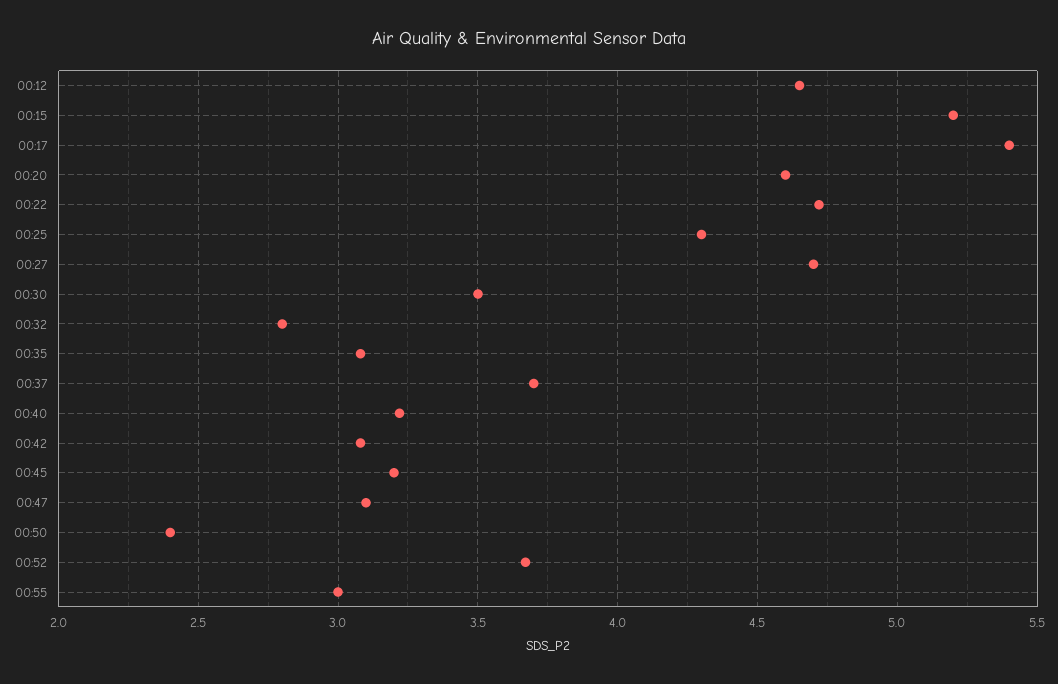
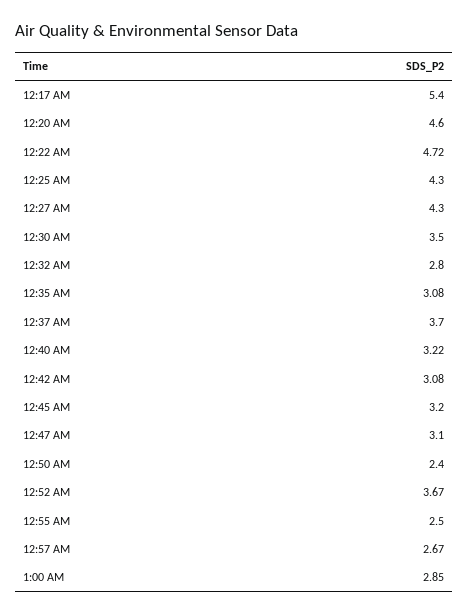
00:12: 4.65 -> none
00:15: 5.2 -> none
00:27: 4.7 -> 4.3
00:55: 3 -> 2.5
12:57 AM: none -> 2.67
1:00 AM: none -> 2.85

